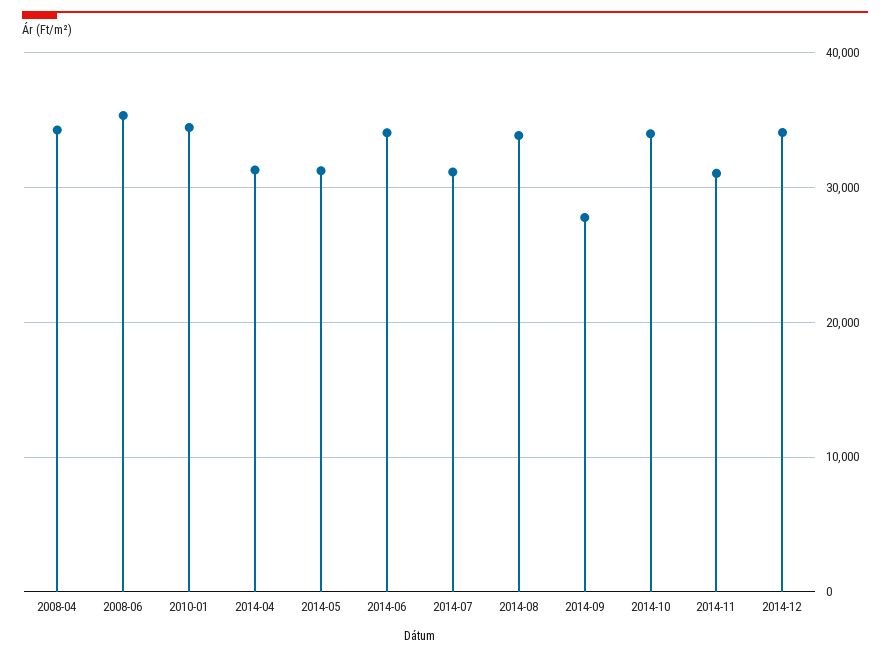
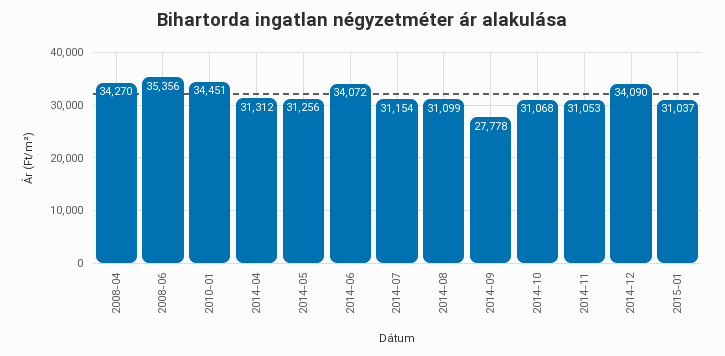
2014-08: 34000 -> 31099
2014-10: 34000 -> 31068
2015-01: none -> 31037

